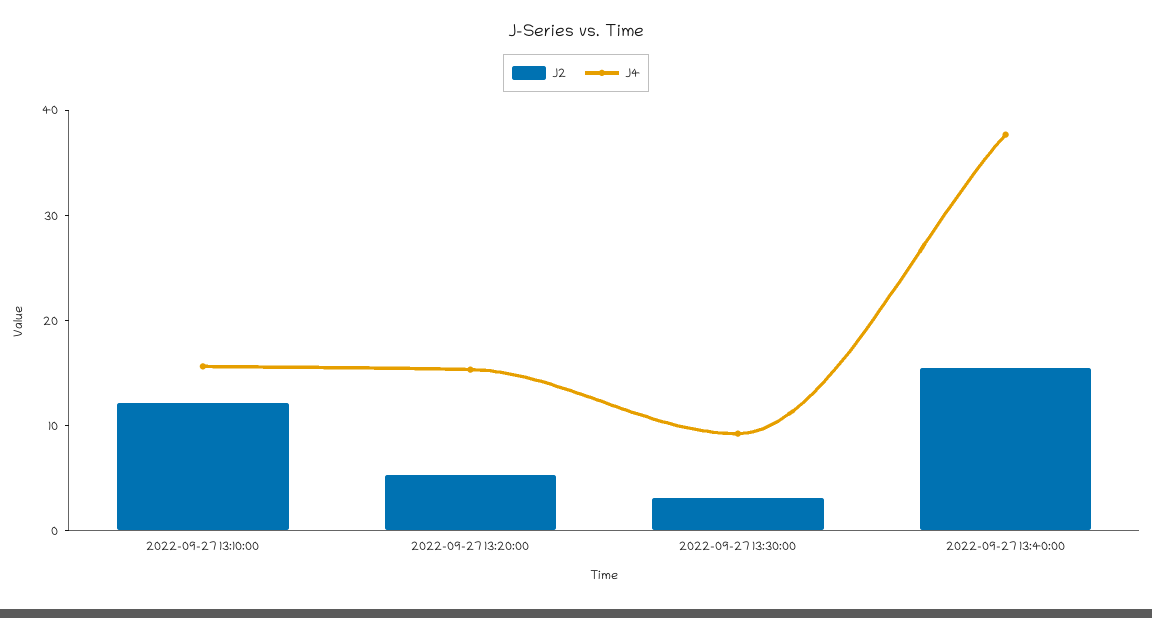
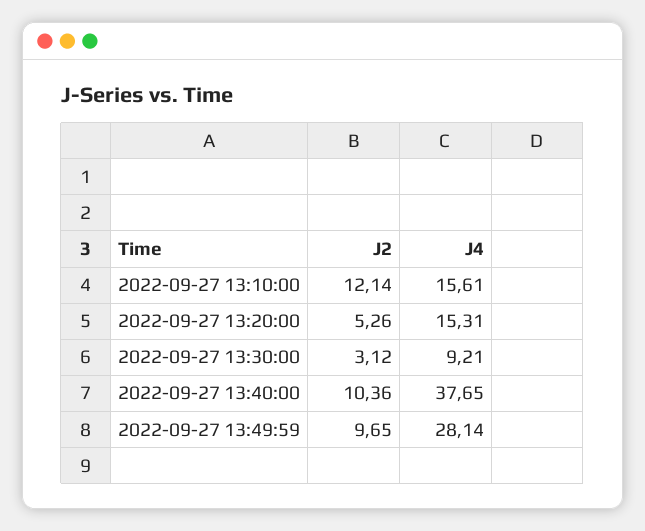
J2, 2022-09-27 13:40:00: 16 -> 10.36
J2, 2022-09-27 13:49:59: none -> 9.65
J4, 2022-09-27 13:49:59: none -> 28.14

